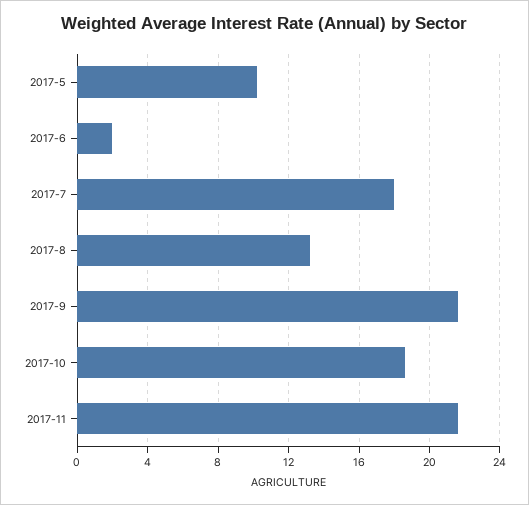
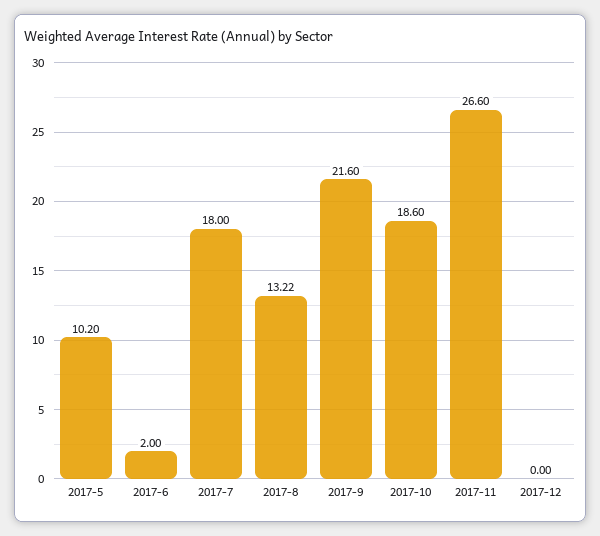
2017-11: 21.5 -> 26.6
2017-12: none -> 0

